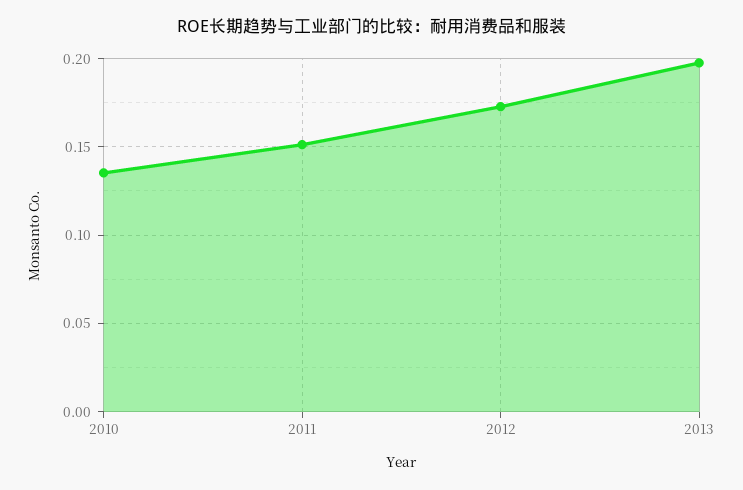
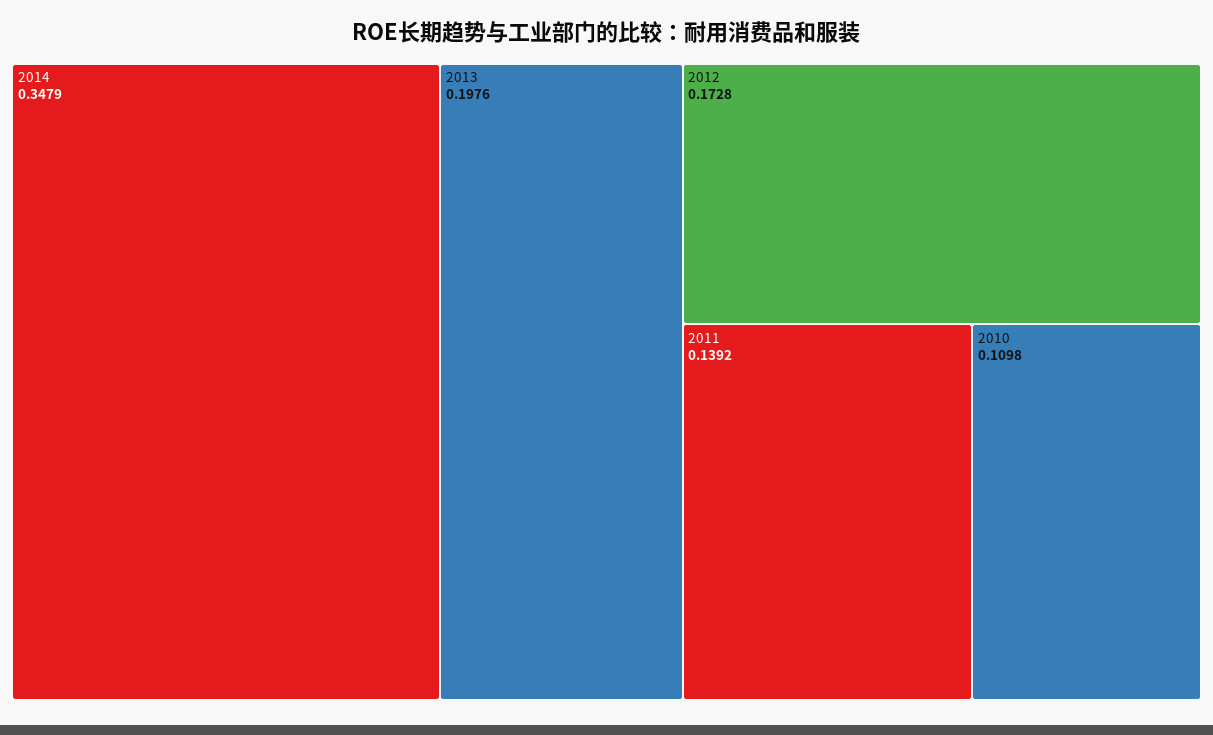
2010: 0.135 -> 0.1098
2011: 0.15 -> 0.1392
2014: none -> 0.3479

